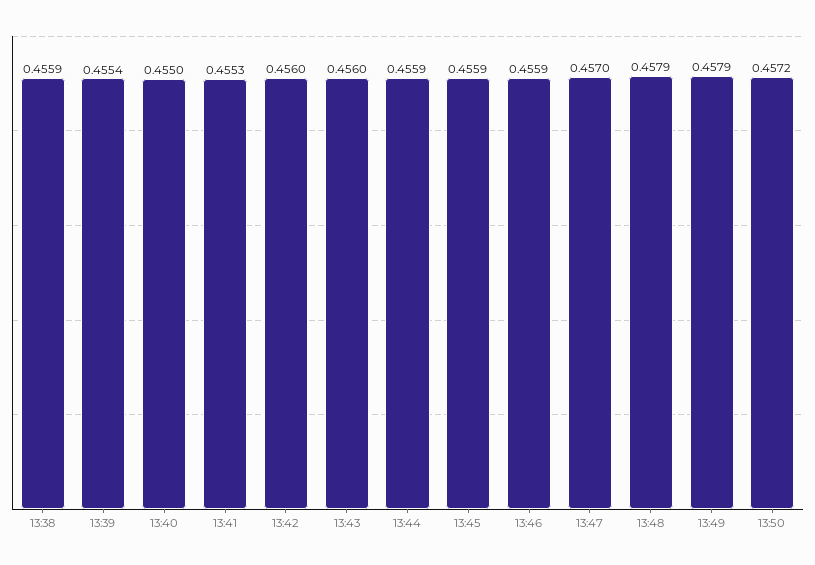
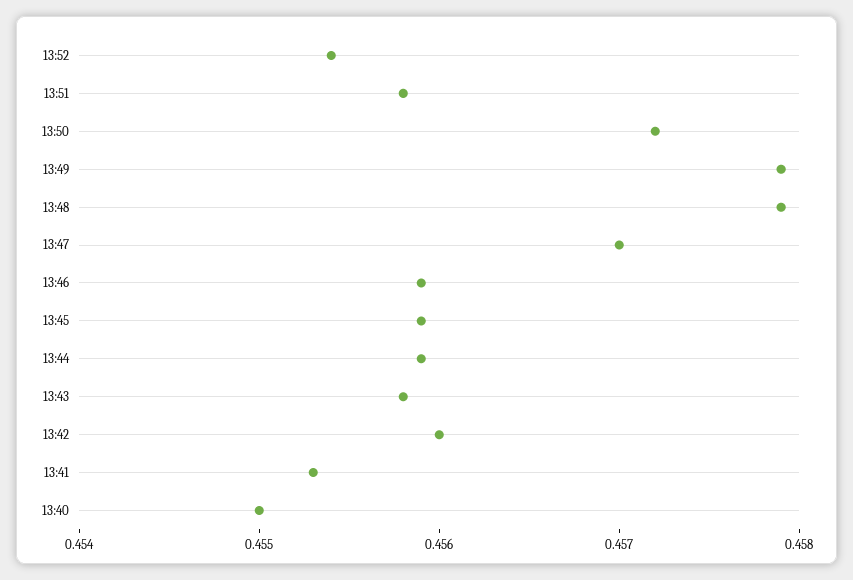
13:38: 0.4559 -> none
13:39: 0.4554 -> none
13:43: 0.456 -> 0.4558
13:52: none -> 0.4554
13:51: none -> 0.4558

